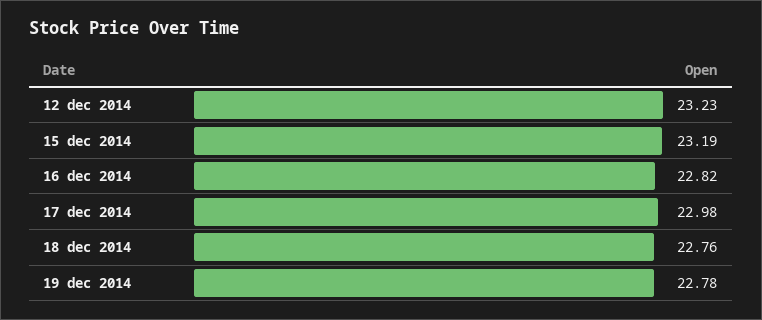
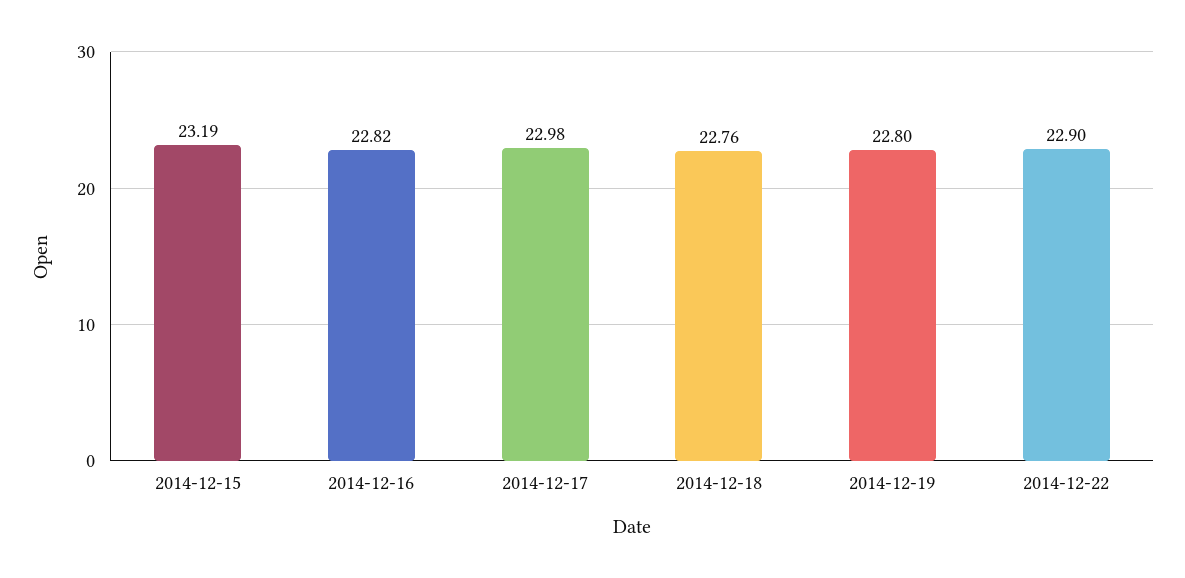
12 dec 2014: 23.23 -> none
19 dec 2014: 22.78 -> 22.8
2014-12-22: none -> 22.9

